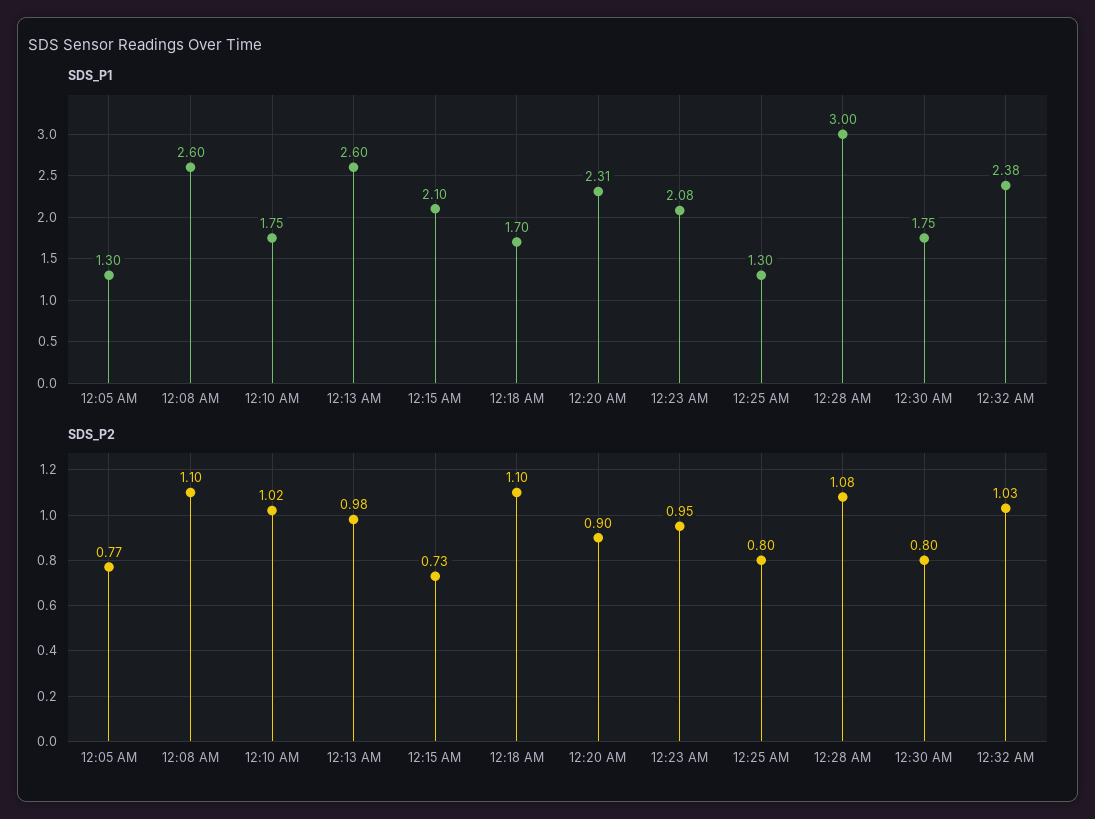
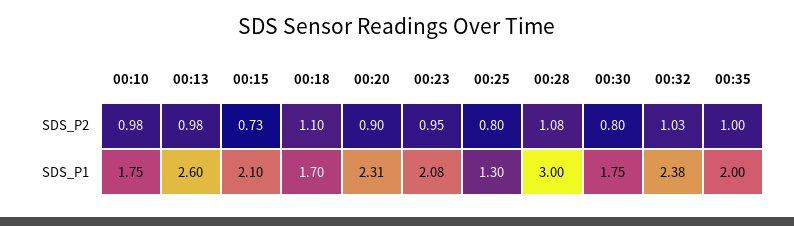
SDS_P1, 12:05 AM: 1.3 -> none
SDS_P1, 12:08 AM: 2.6 -> none
SDS_P2, 12:05 AM: 0.77 -> none
SDS_P2, 12:08 AM: 1.1 -> none
SDS_P2, 12:10 AM: 1.02 -> 0.98
SDS_P2, 00:35: none -> 1
SDS_P1, 00:35: none -> 2

